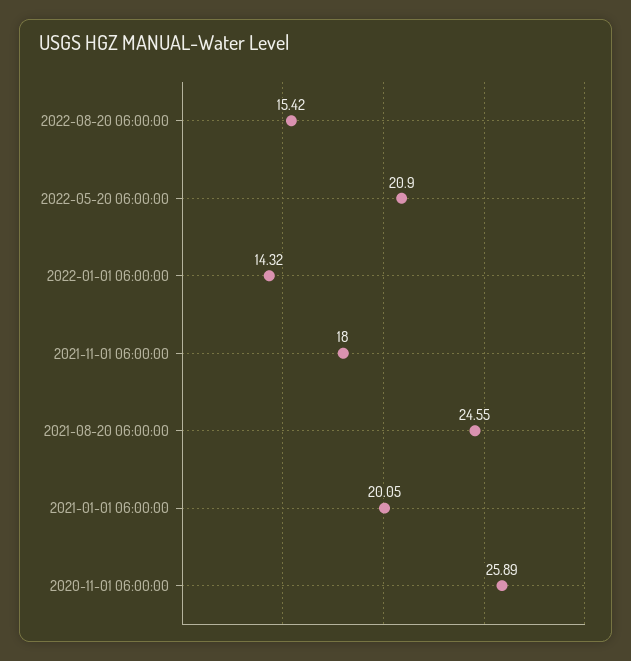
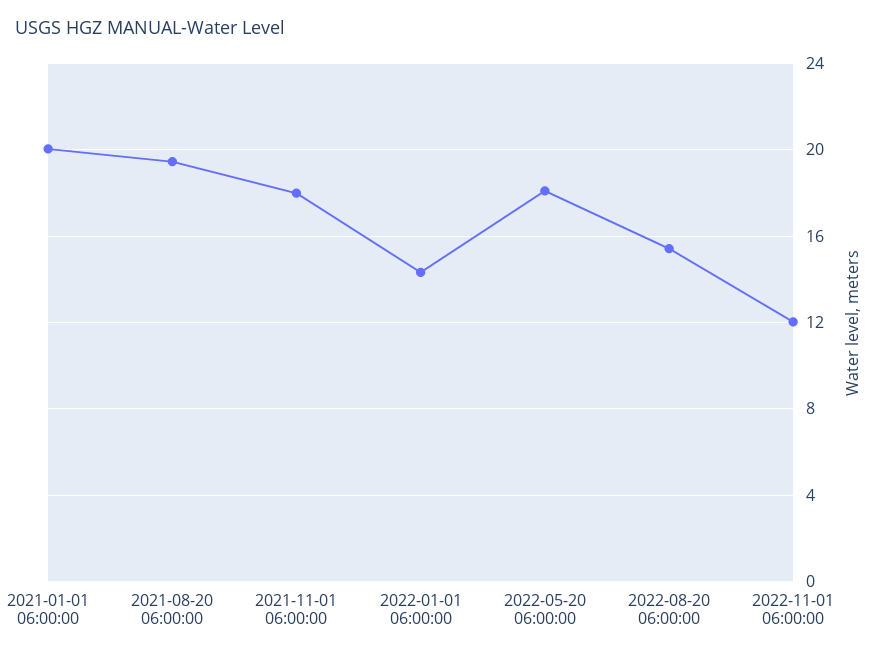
2022-05-20 06:00:00: 20.9 -> 18
2021-08-20 06:00:00: 24.55 -> 19.5
2020-11-01 06:00:00: 25.89 -> none
2022-11-01 06:00:00: none -> 12

